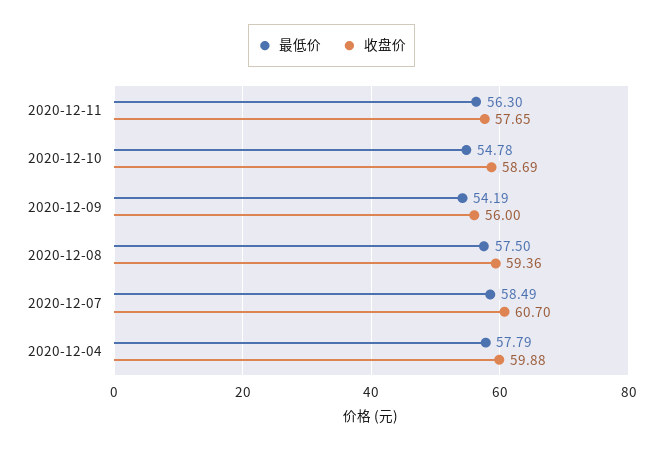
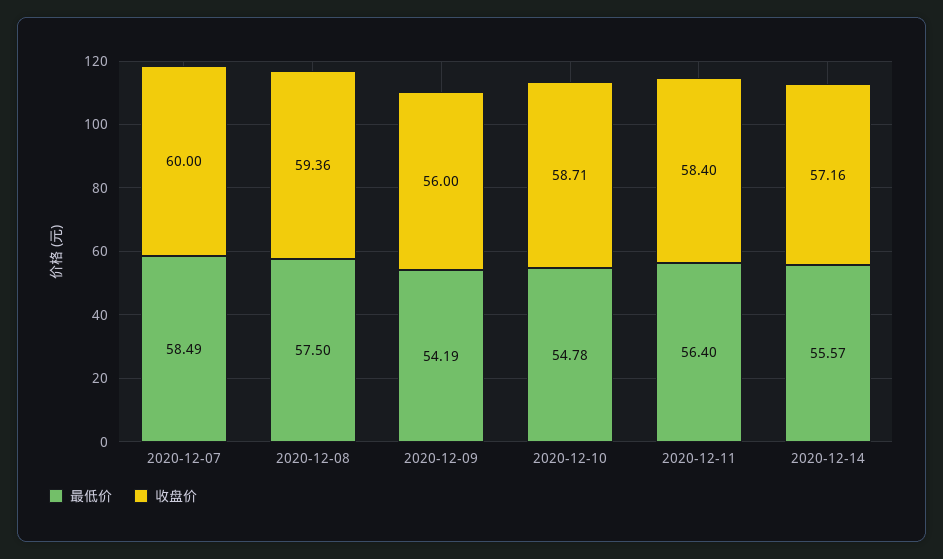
最低价, 2020-12-11: 56.3 -> 56.4
收盘价, 2020-12-11: 57.65 -> 58.4
收盘价, 2020-12-10: 58.69 -> 58.71
收盘价, 2020-12-07: 60.7 -> 60
最低价, 2020-12-04: 57.79 -> none
收盘价, 2020-12-04: 59.88 -> none
最低价, 2020-12-14: none -> 55.57
收盘价, 2020-12-14: none -> 57.16

